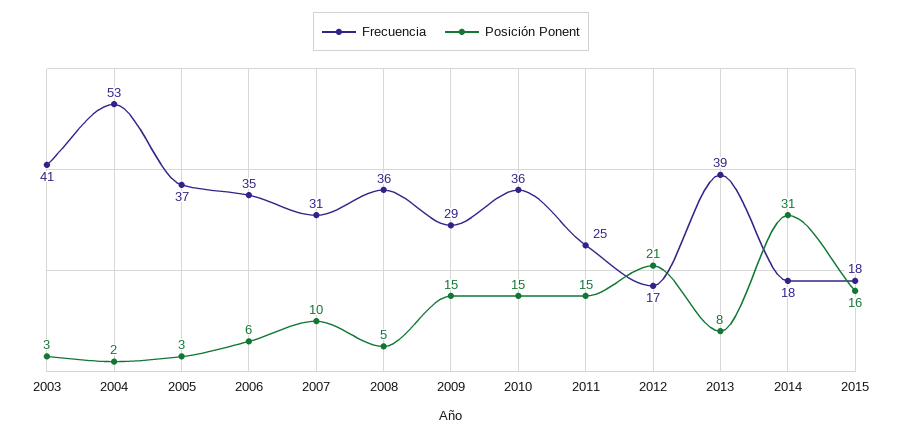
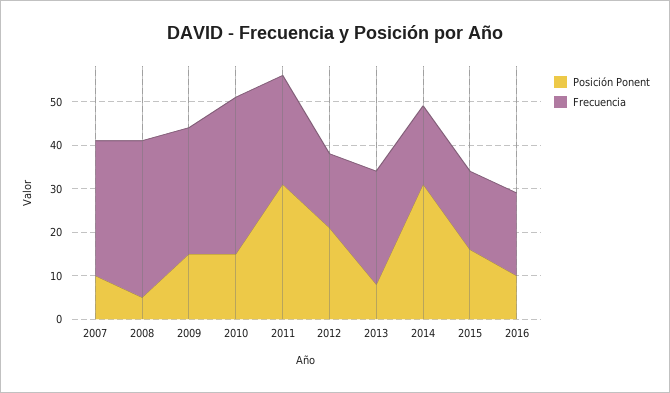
Frecuencia, 2003: 41 -> none
Posición Ponent, 2003: 3 -> none
Frecuencia, 2004: 53 -> none
Posición Ponent, 2004: 2 -> none
Frecuencia, 2005: 37 -> none
Posición Ponent, 2005: 3 -> none
Frecuencia, 2006: 35 -> none
Posición Ponent, 2006: 6 -> none
Posición Ponent, 2011: 15 -> 30
Frecuencia, 2013: 39 -> 25
Posición Ponent, 2016: none -> 10
Frecuencia, 2016: none -> 20

